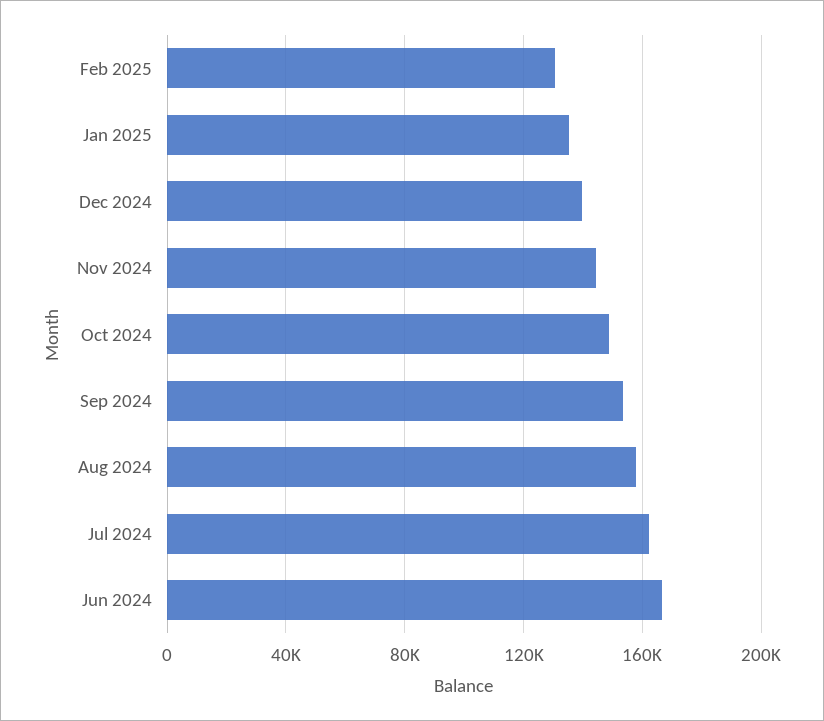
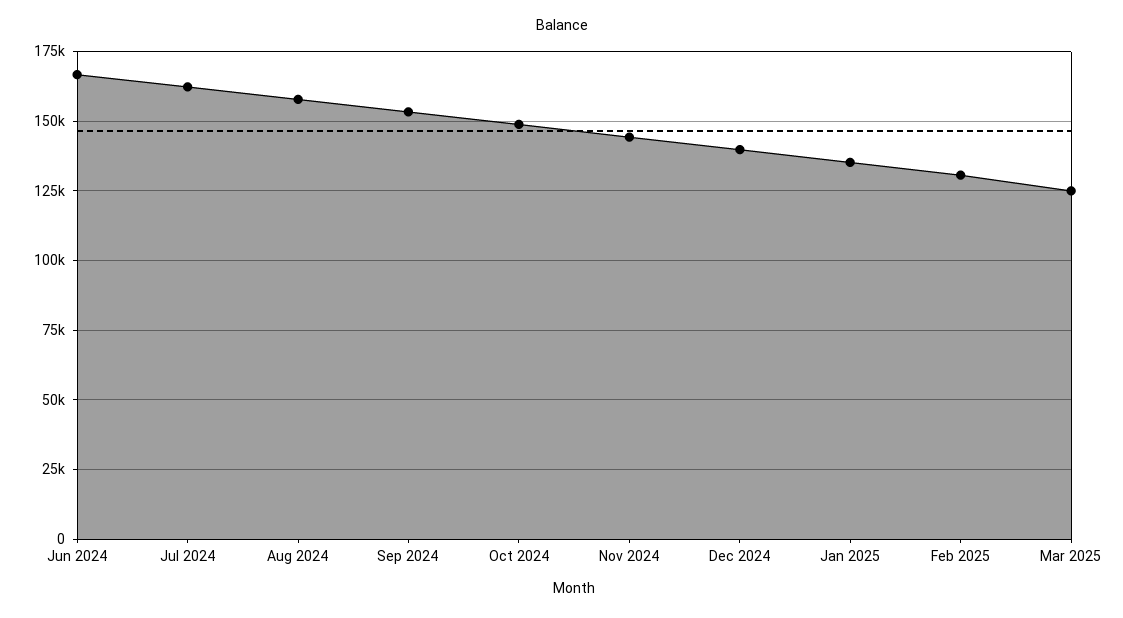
Mar 2025: none -> 125000

